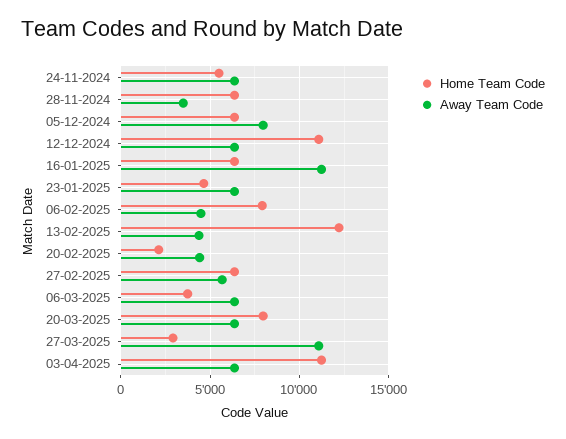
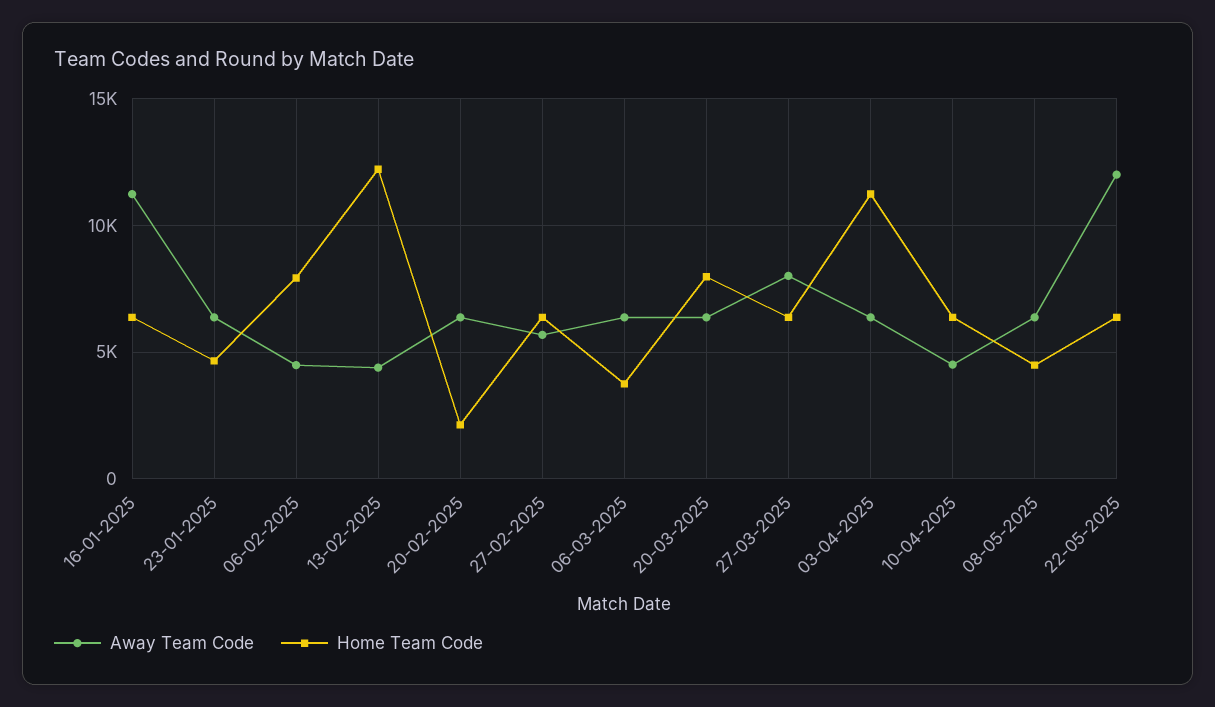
Home Team Code, 24-11-2024: 5500 -> none
Away Team Code, 24-11-2024: 6500 -> none
Home Team Code, 28-11-2024: 6500 -> none
Away Team Code, 28-11-2024: 3500 -> none
Home Team Code, 05-12-2024: 6500 -> none
Away Team Code, 05-12-2024: 8000 -> none
Home Team Code, 12-12-2024: 11000 -> none
Away Team Code, 12-12-2024: 6500 -> none
Away Team Code, 20-02-2025: 4500 -> 6500
Home Team Code, 27-03-2025: 3000 -> 6500
Away Team Code, 27-03-2025: 11000 -> 8000
Away Team Code, 10-04-2025: none -> 4500
Home Team Code, 10-04-2025: none -> 6500
Away Team Code, 08-05-2025: none -> 6500
Home Team Code, 08-05-2025: none -> 4500
Away Team Code, 22-05-2025: none -> 12000
Home Team Code, 22-05-2025: none -> 6500

